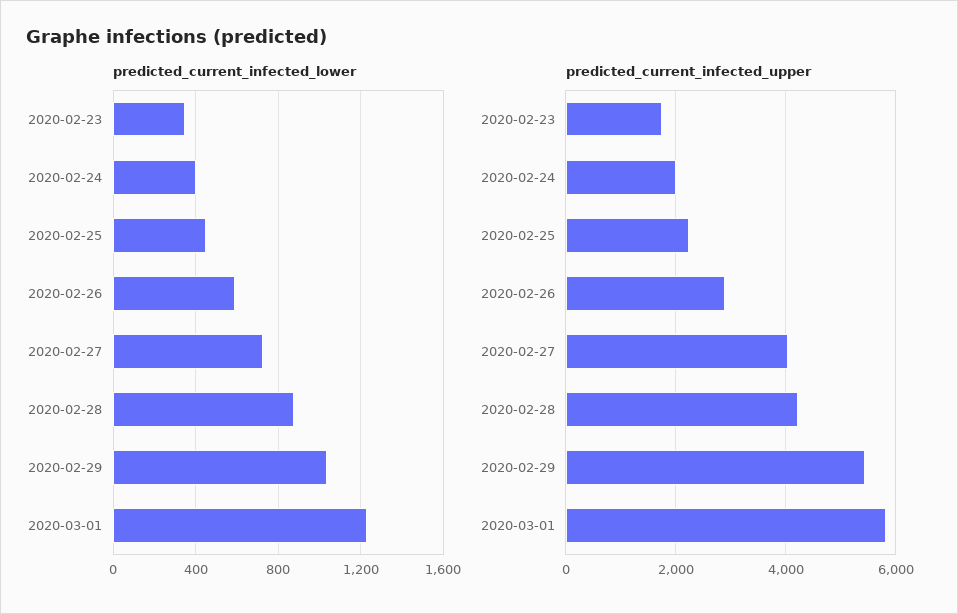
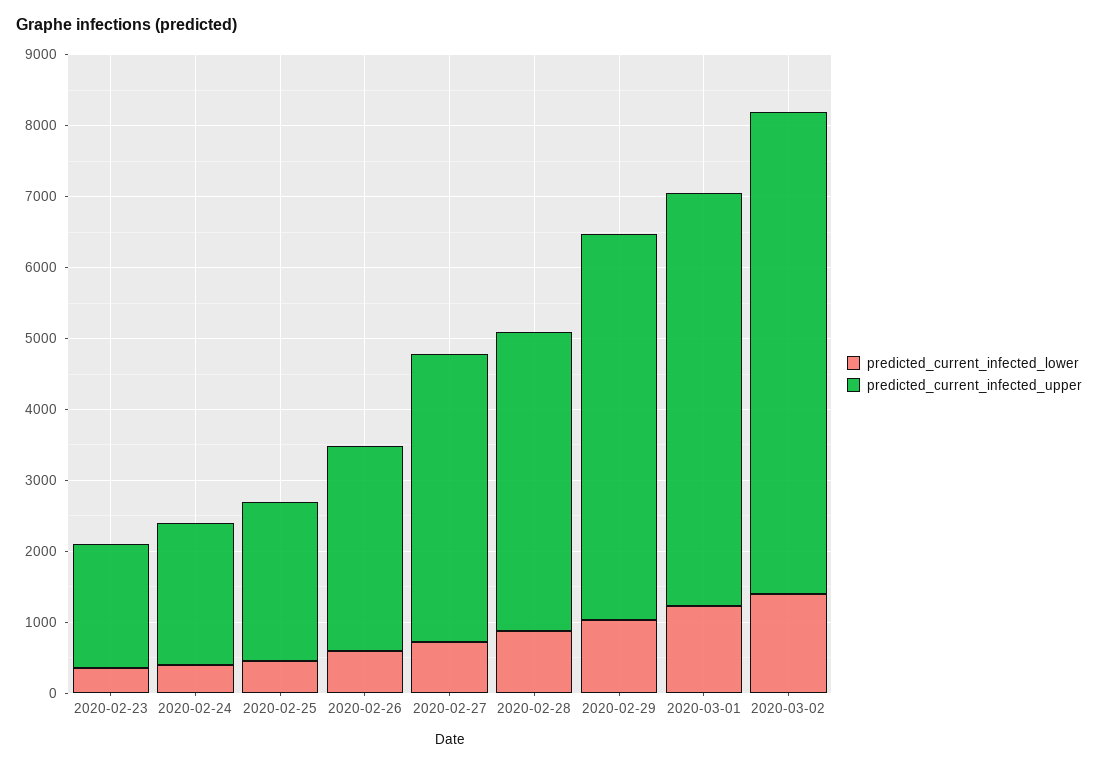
predicted_current_infected_lower, 2020-03-02: none -> 1400
predicted_current_infected_upper, 2020-03-02: none -> 6800

